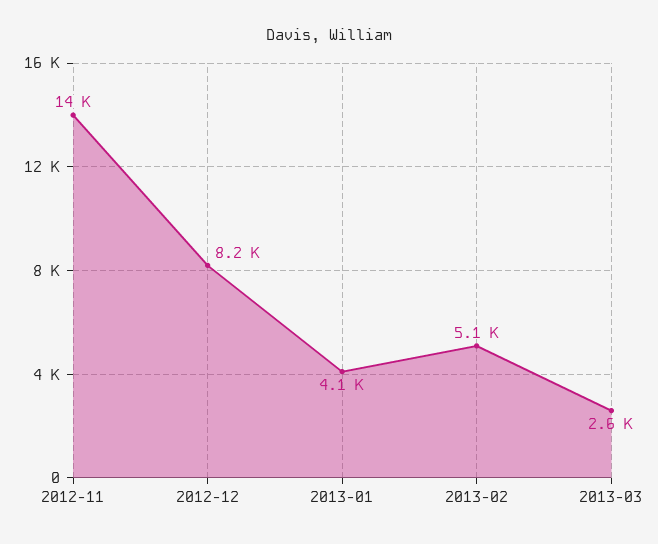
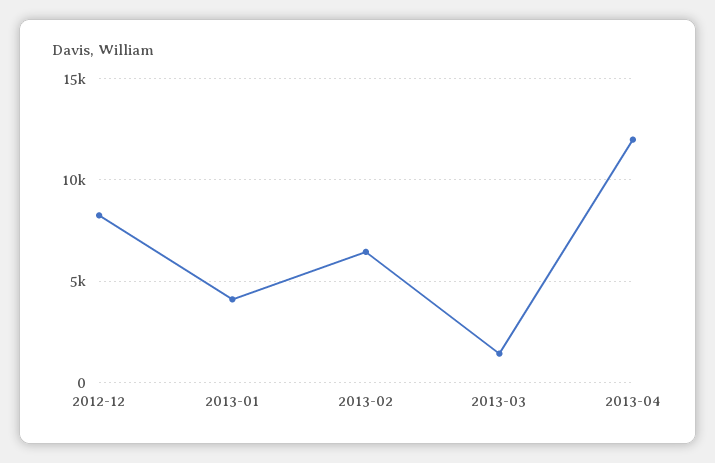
2012-11: 14000 -> none
2013-02: 5100 -> 6500
2013-03: 2600 -> 1500
2013-04: none -> 12000

